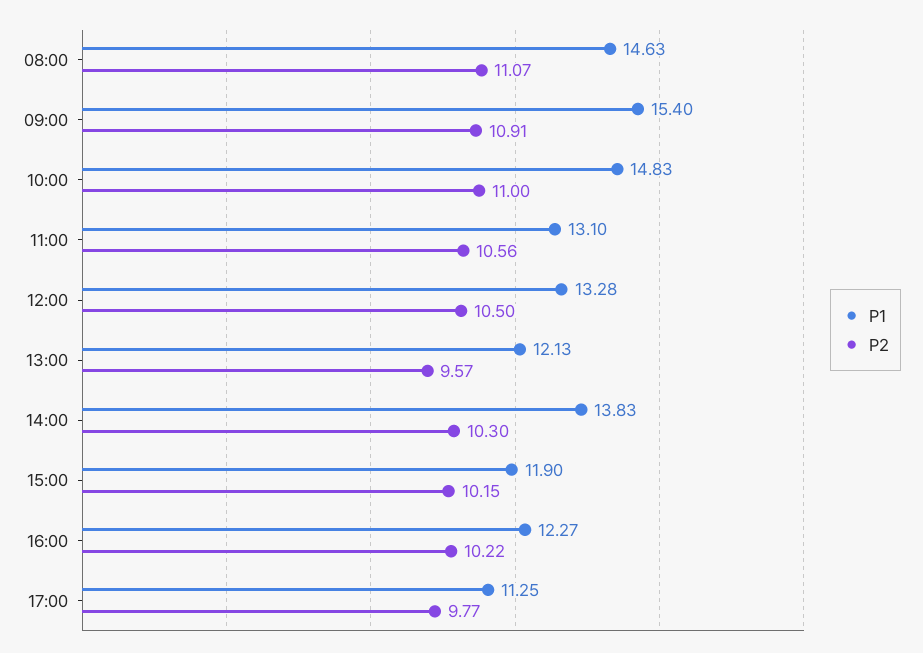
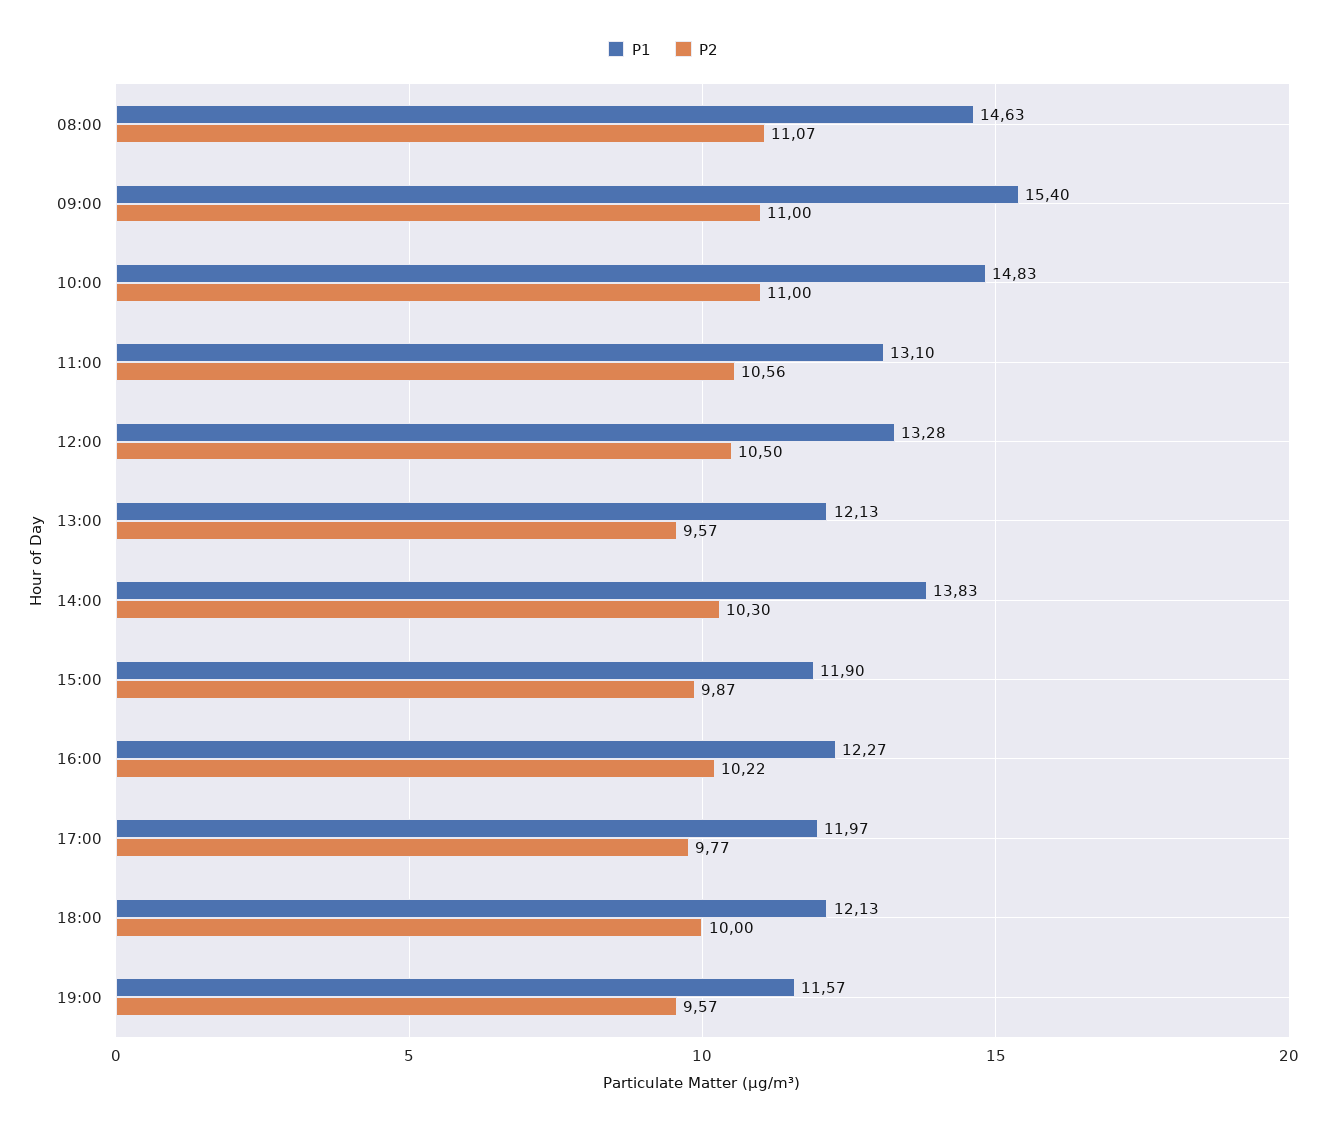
P2, 09:00: 10.91 -> 11
P2, 15:00: 10.15 -> 9.87
P1, 17:00: 11.25 -> 11.97
P1, 18:00: none -> 12.13
P2, 18:00: none -> 10
P1, 19:00: none -> 11.57
P2, 19:00: none -> 9.57

